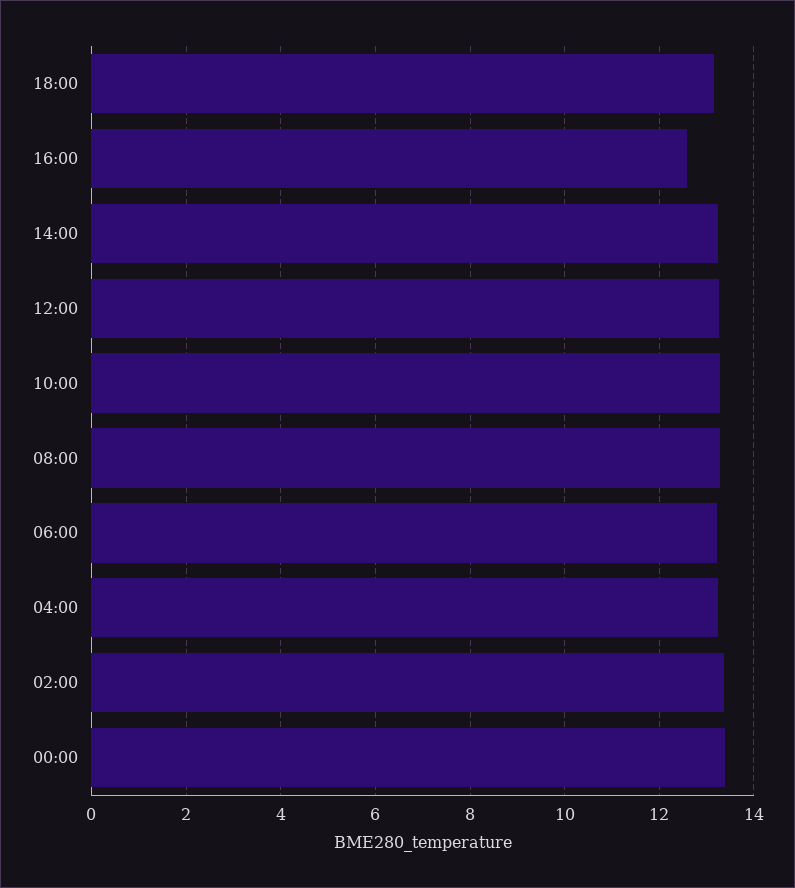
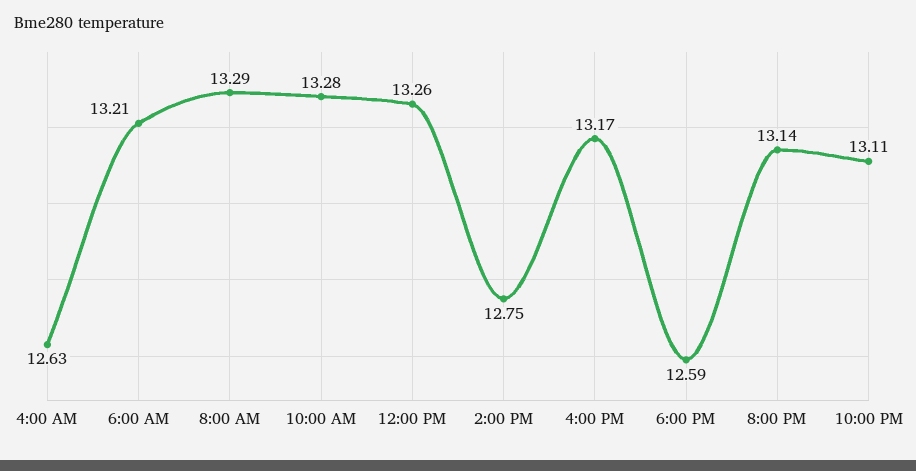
18:00: 13.2 -> 12.59
16:00: 12.6 -> 13.17
14:00: 13.2 -> 12.75
04:00: 13.2 -> 12.63
02:00: 13.4 -> none
00:00: 13.4 -> none
8:00 PM: none -> 13.14
10:00 PM: none -> 13.11

